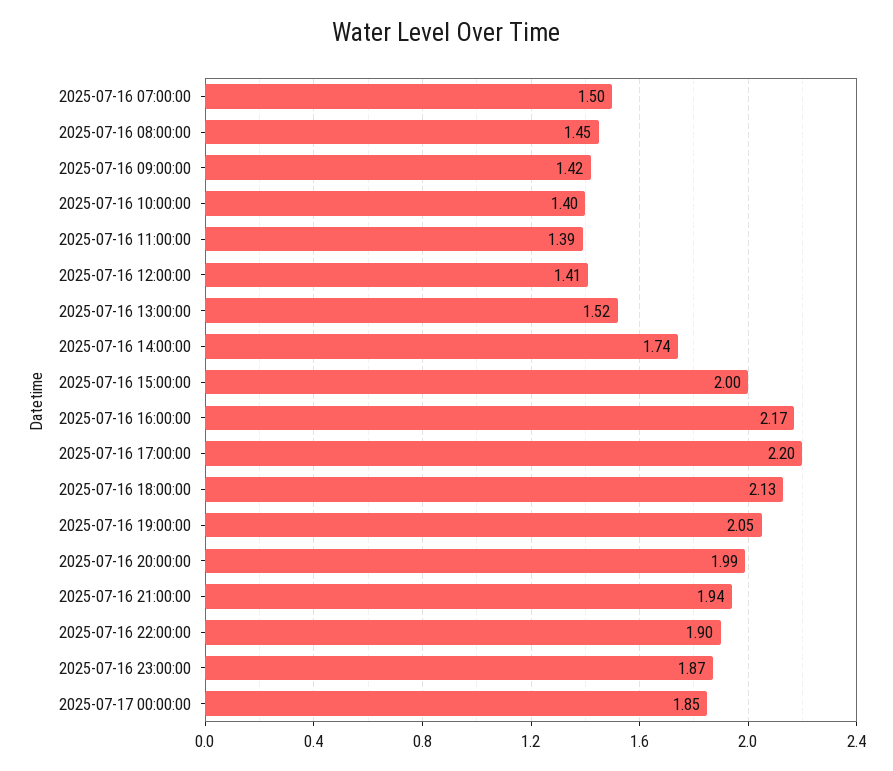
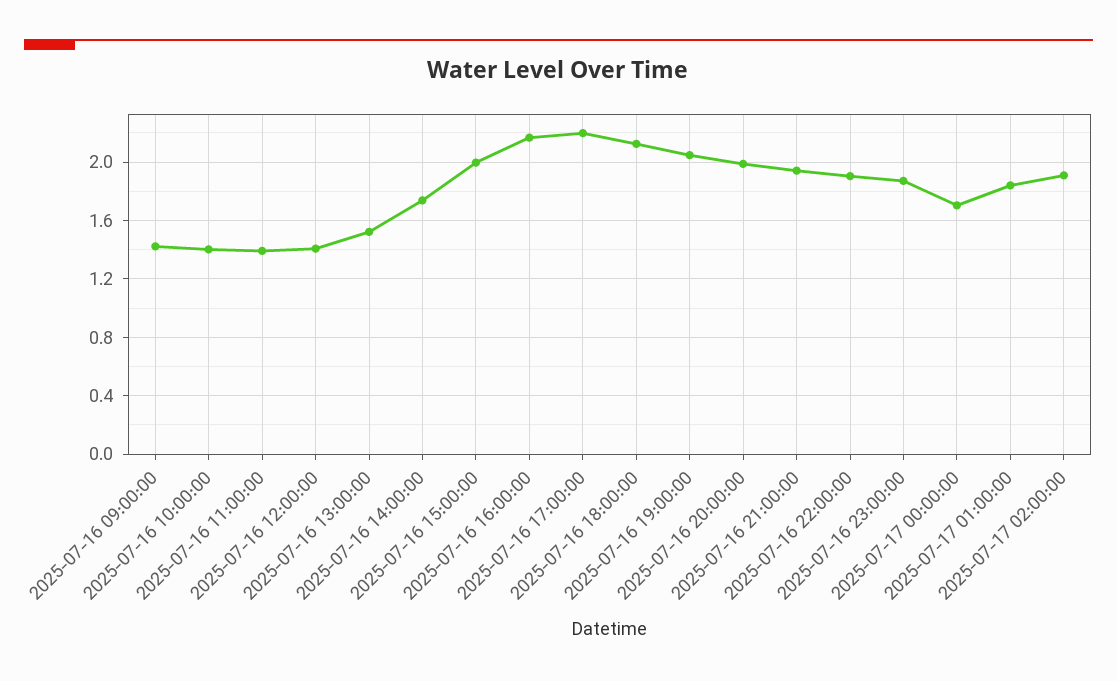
2025-07-16 07:00:00: 1.5 -> none
2025-07-16 08:00:00: 1.45 -> none
2025-07-17 00:00:00: 1.85 -> 1.7
2025-07-17 01:00:00: none -> 1.85
2025-07-17 02:00:00: none -> 1.9

